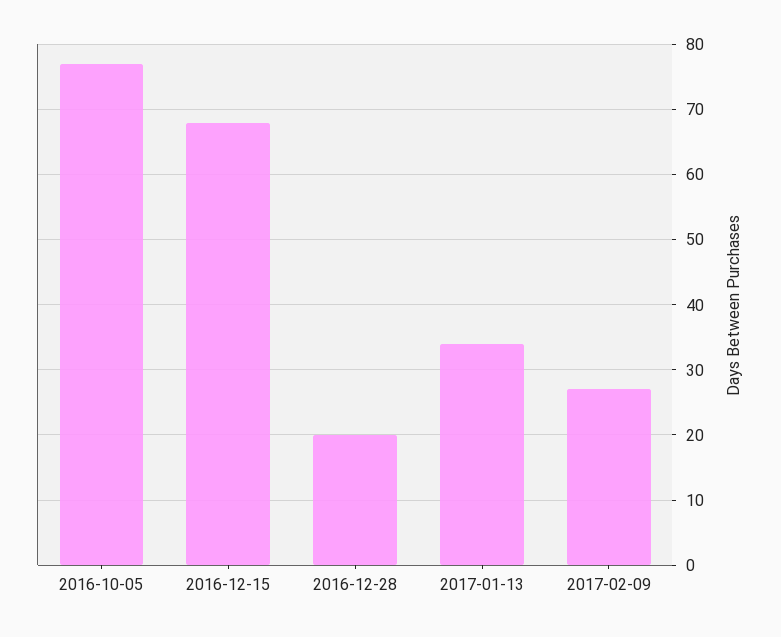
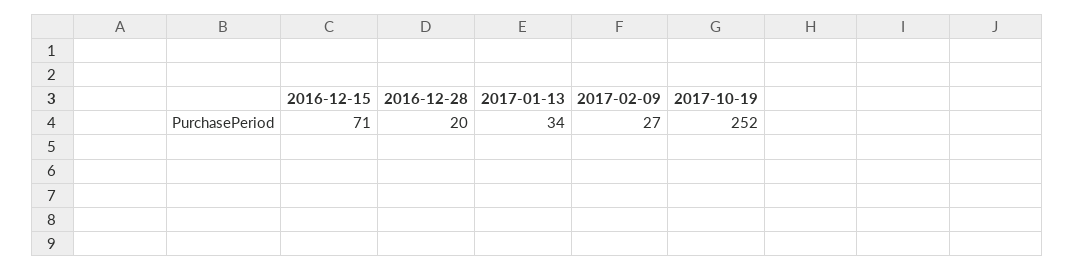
2016-10-05: 77 -> none
2016-12-15: 68 -> 71
2017-10-19: none -> 252

